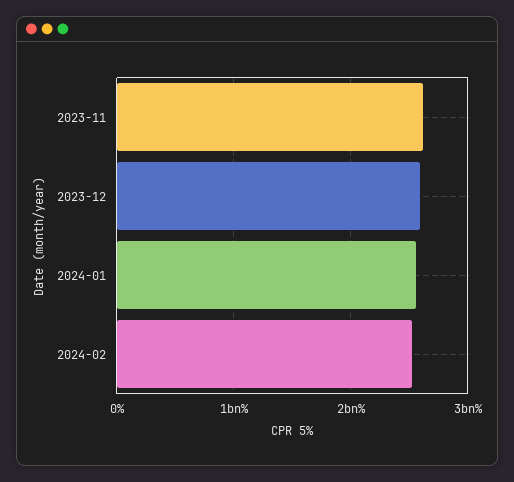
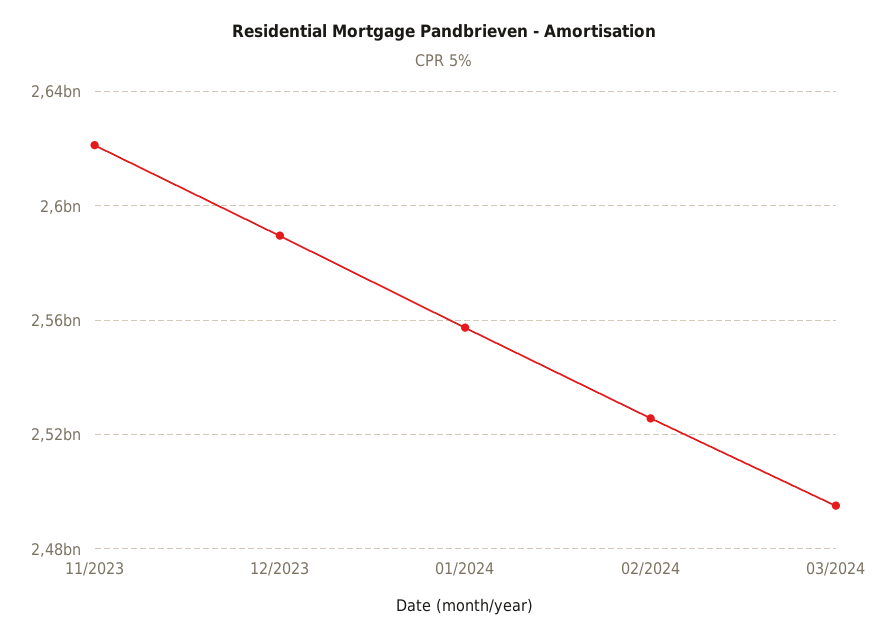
03/2024: none -> 2495000000

